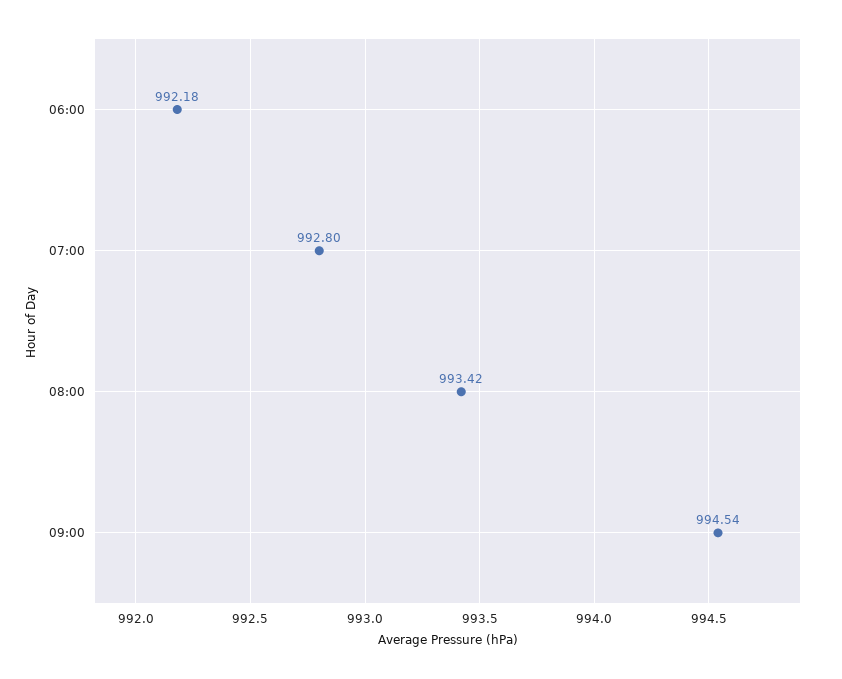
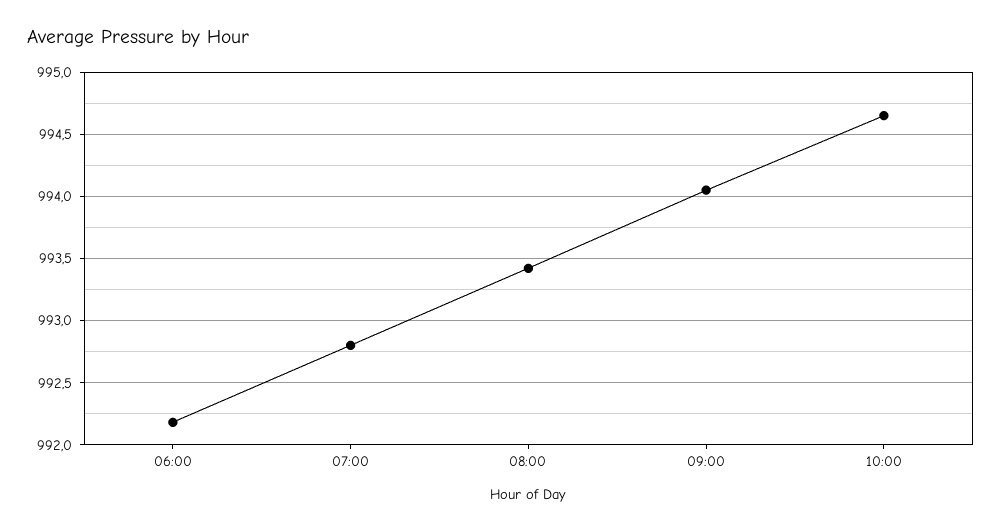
09:00: 994.54 -> 994.05
10:00: none -> 994.65

